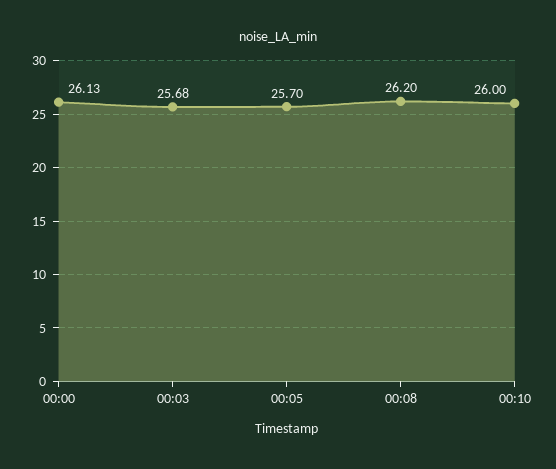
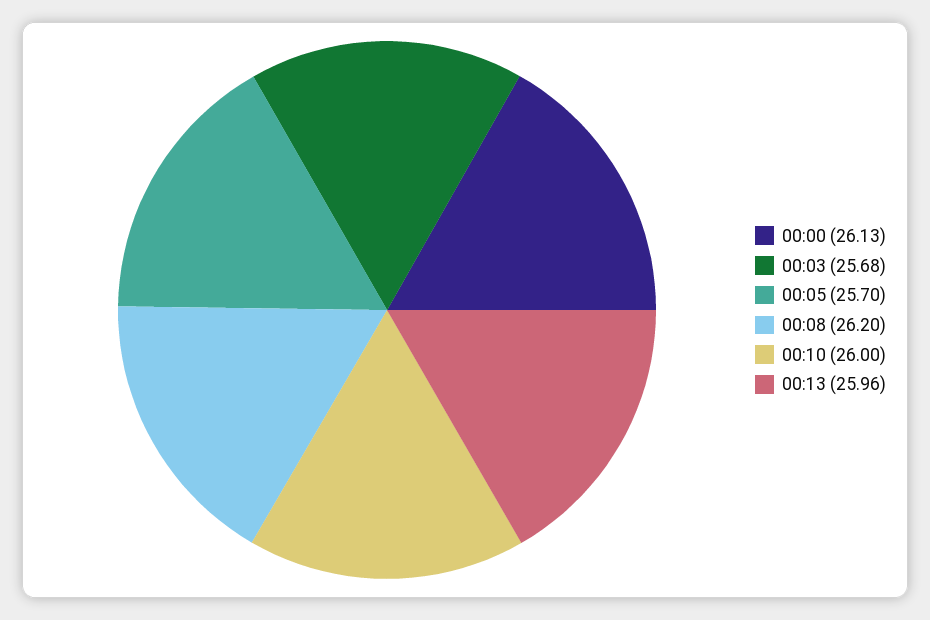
00:13: none -> 25.96

